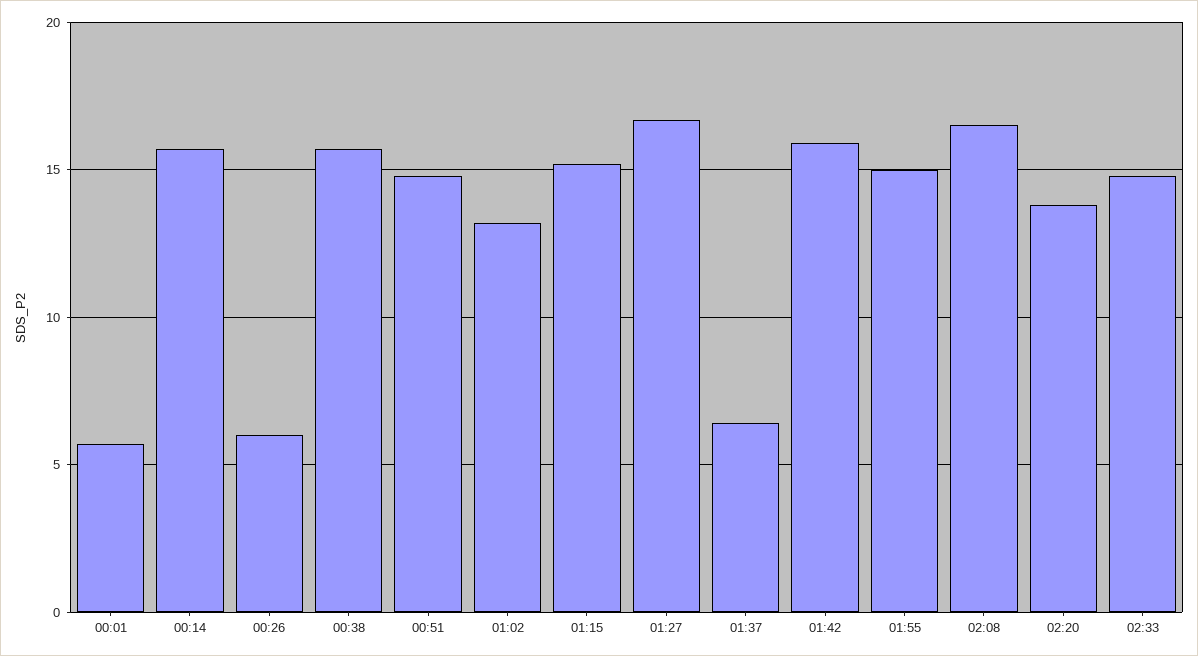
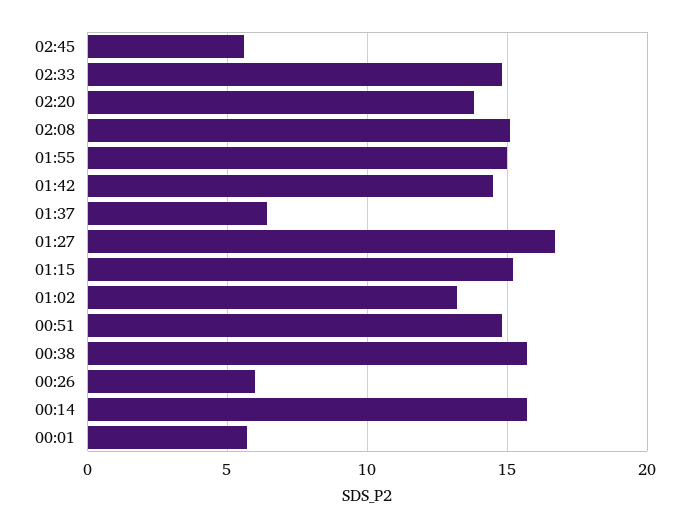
01:42: 16 -> 14.5
02:08: 16.5 -> 15
02:45: none -> 5.5

